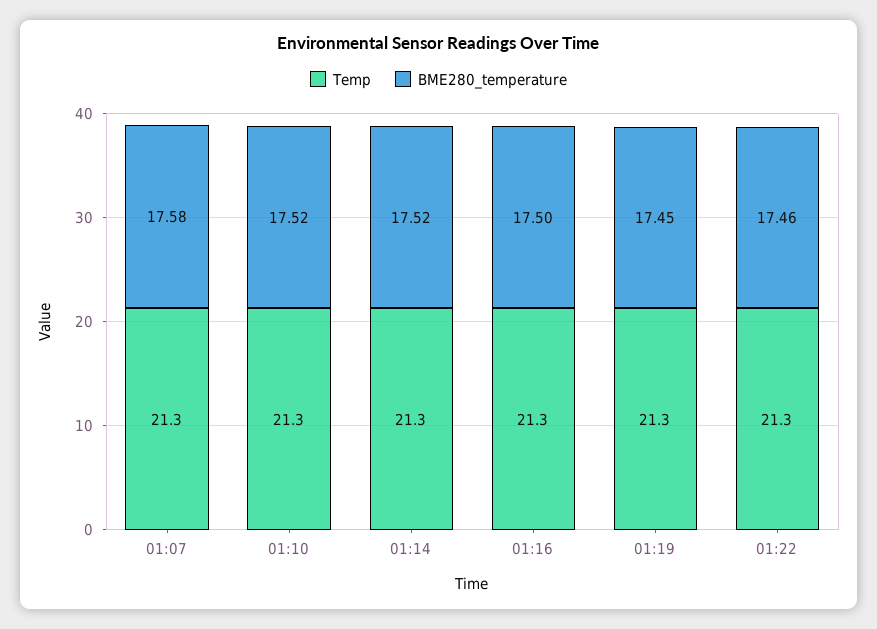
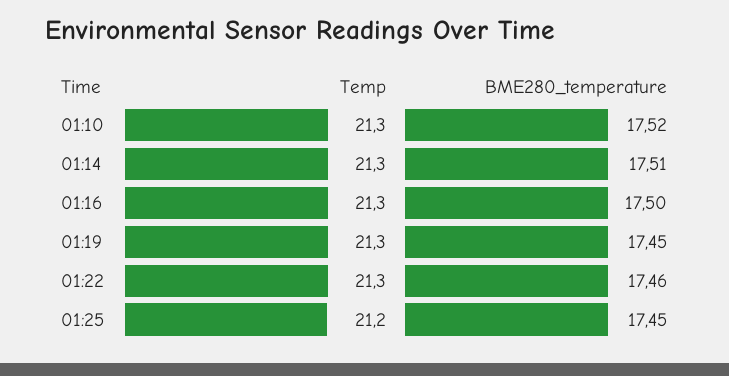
Temp, 01:07: 21.3 -> none
BME280_temperature, 01:07: 17.58 -> none
BME280_temperature, 01:14: 17.52 -> 17.51
Temp, 01:25: none -> 21.2
BME280_temperature, 01:25: none -> 17.45

